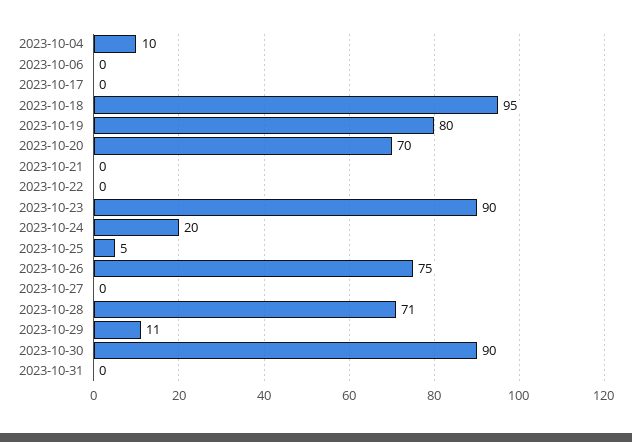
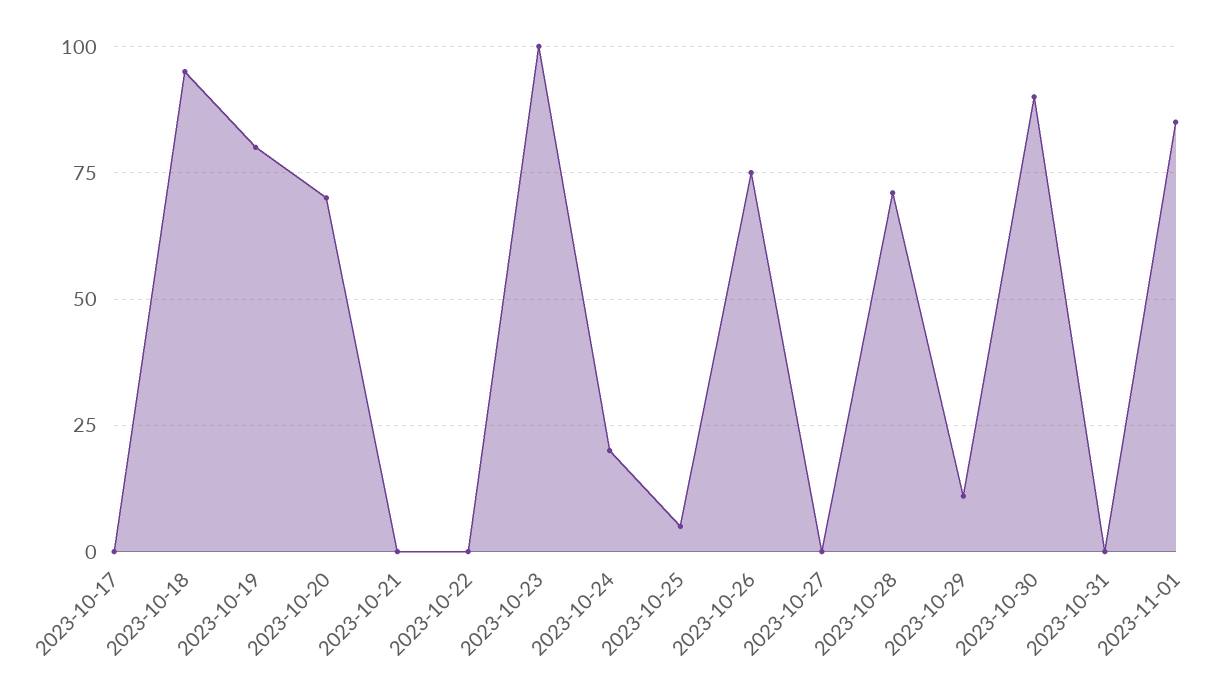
2023-10-04: 10 -> none
2023-10-06: 0 -> none
2023-10-23: 90 -> 100
2023-11-01: none -> 85

